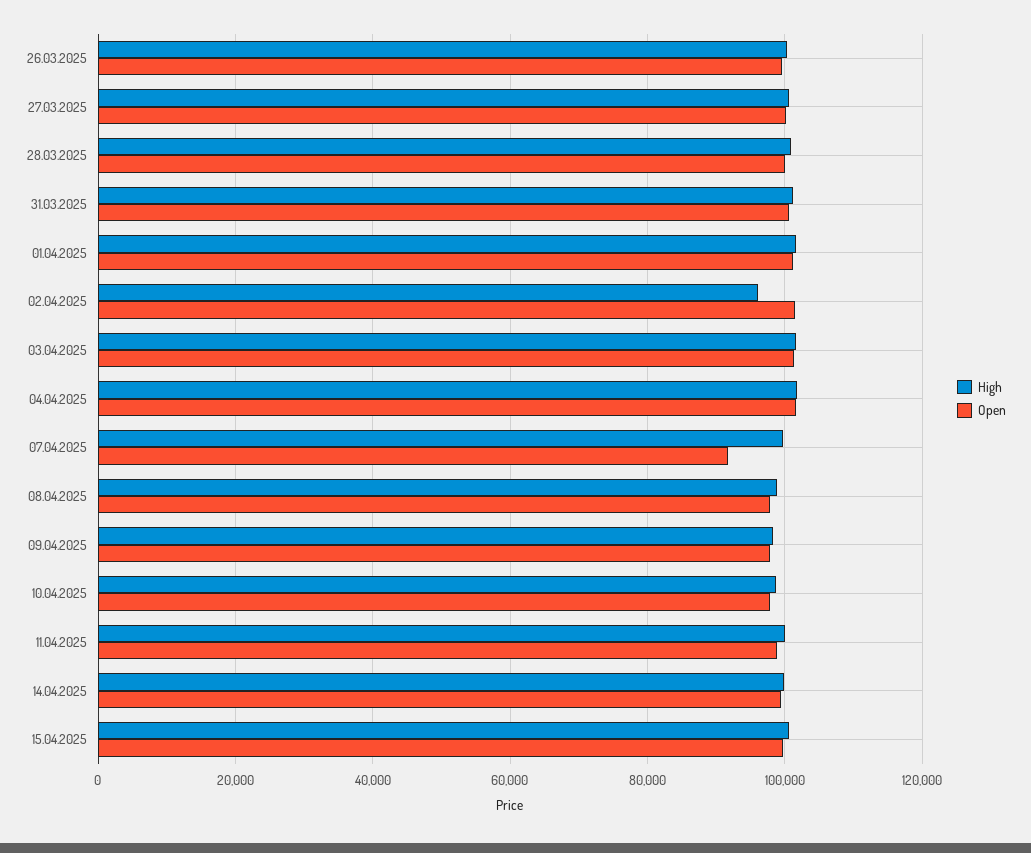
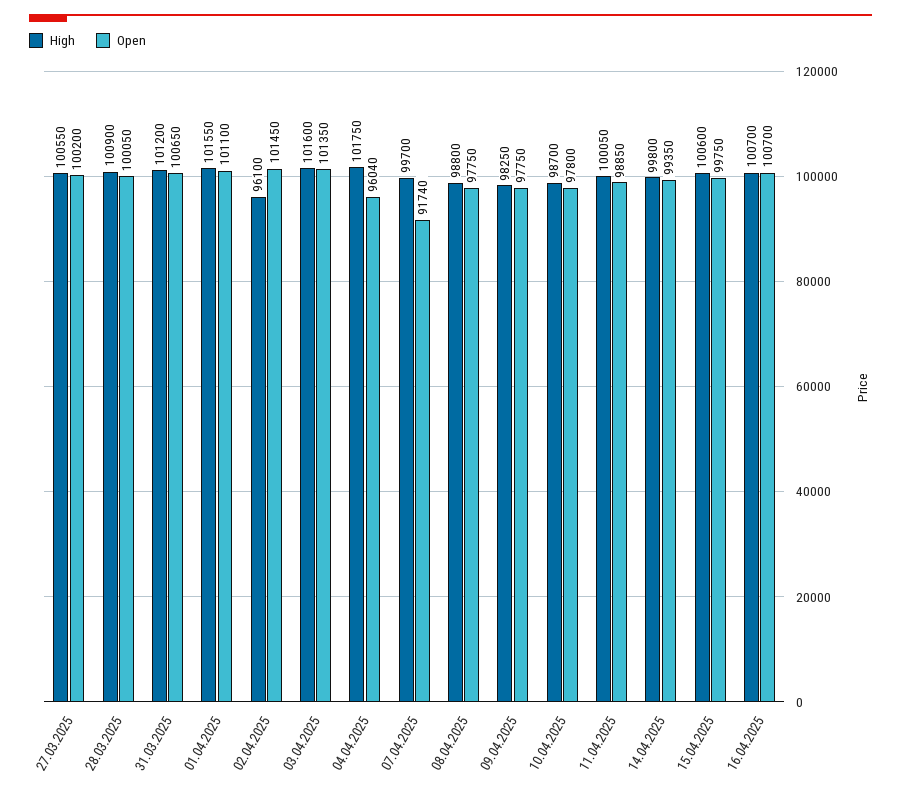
High, 26.03.2025: 100000 -> none
Open, 26.03.2025: 100000 -> none
Open, 04.04.2025: 102000 -> 96040
High, 16.04.2025: none -> 100700
Open, 16.04.2025: none -> 100700

